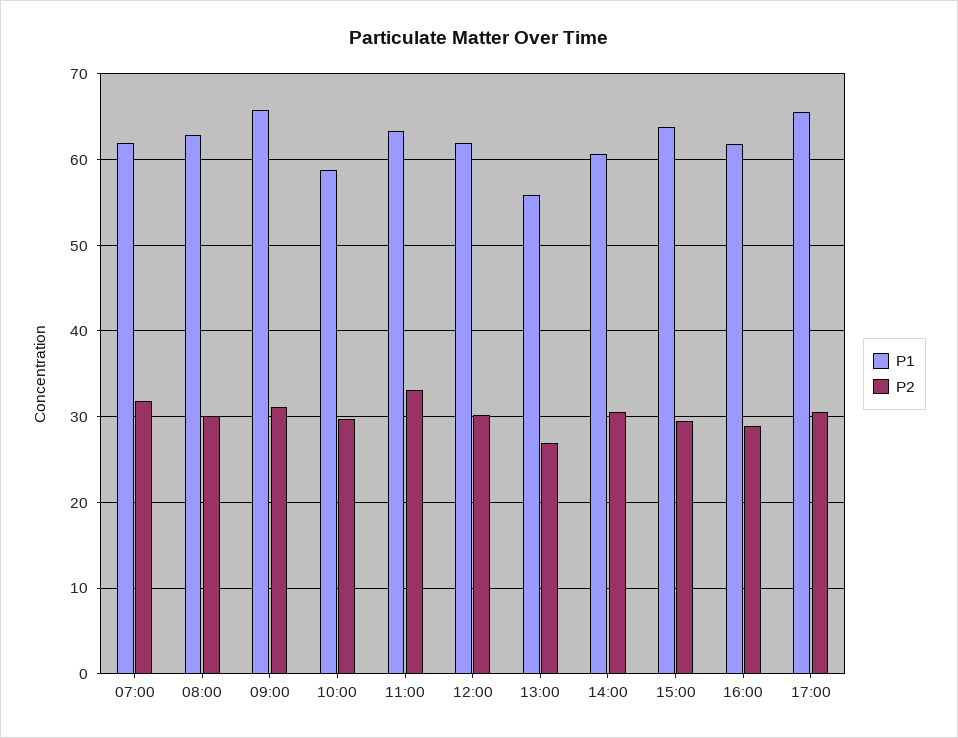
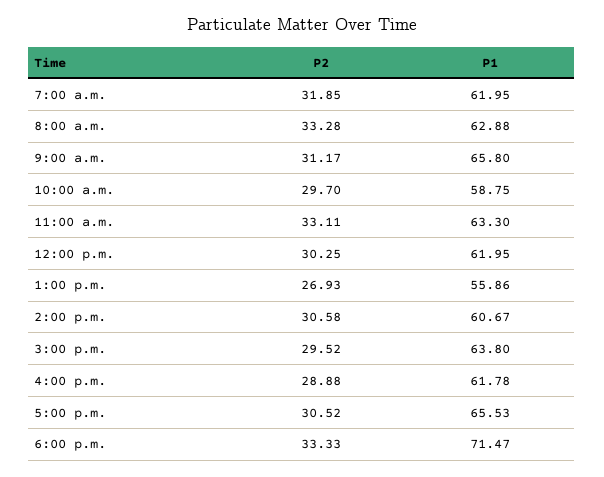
P2, 08:00: 30 -> 33.28
P2, 6:00 p.m.: none -> 33.33
P1, 6:00 p.m.: none -> 71.47

